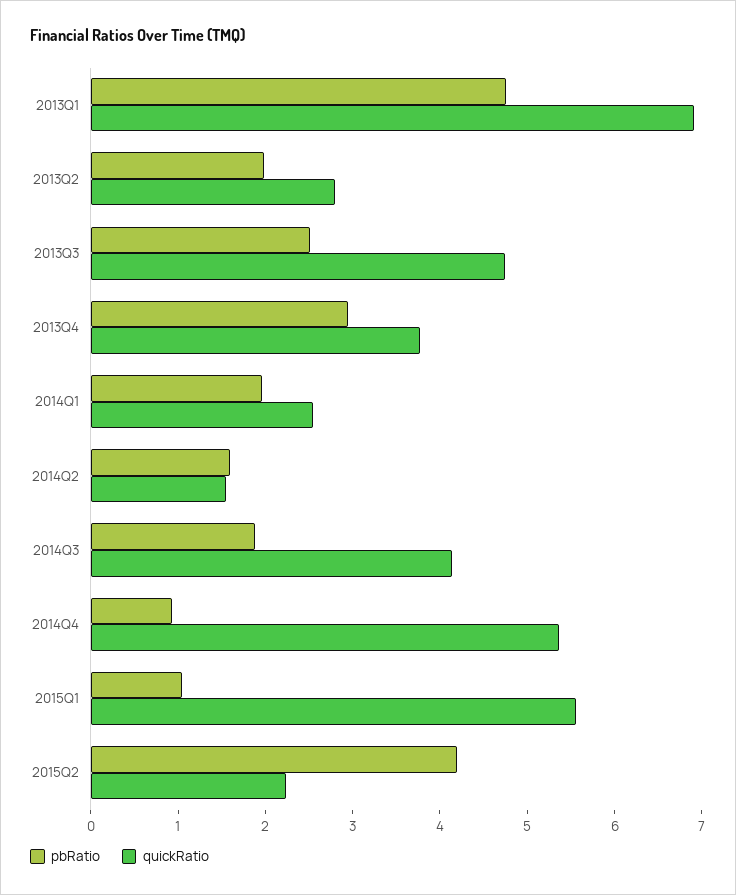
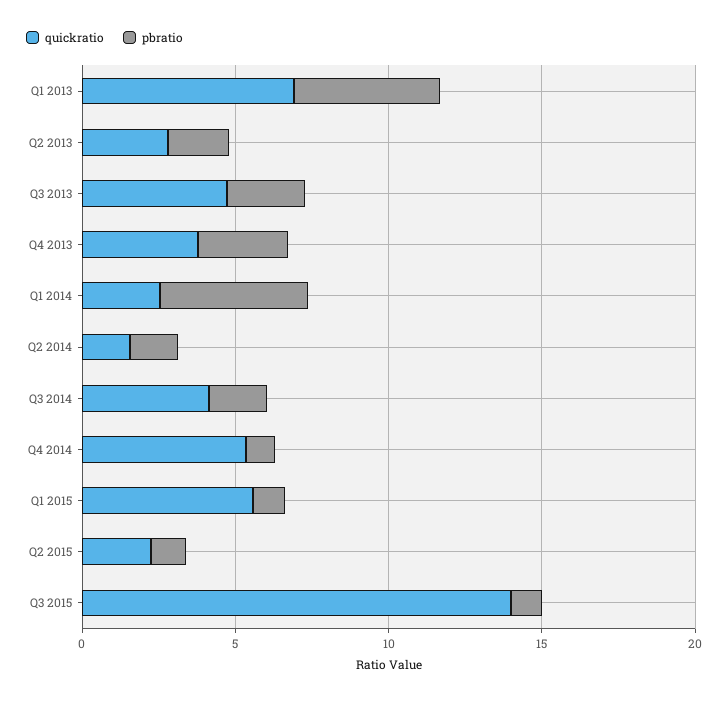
pbRatio, 2014Q1: 2 -> 5
pbRatio, 2015Q2: 4.2 -> 1
quickRatio, Q3 2015: none -> 14
pbRatio, Q3 2015: none -> 1

